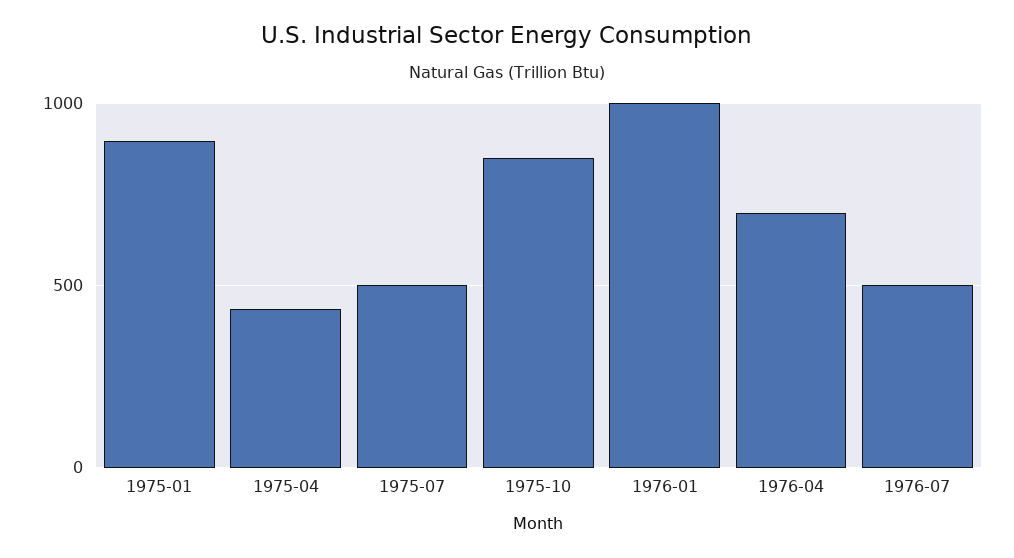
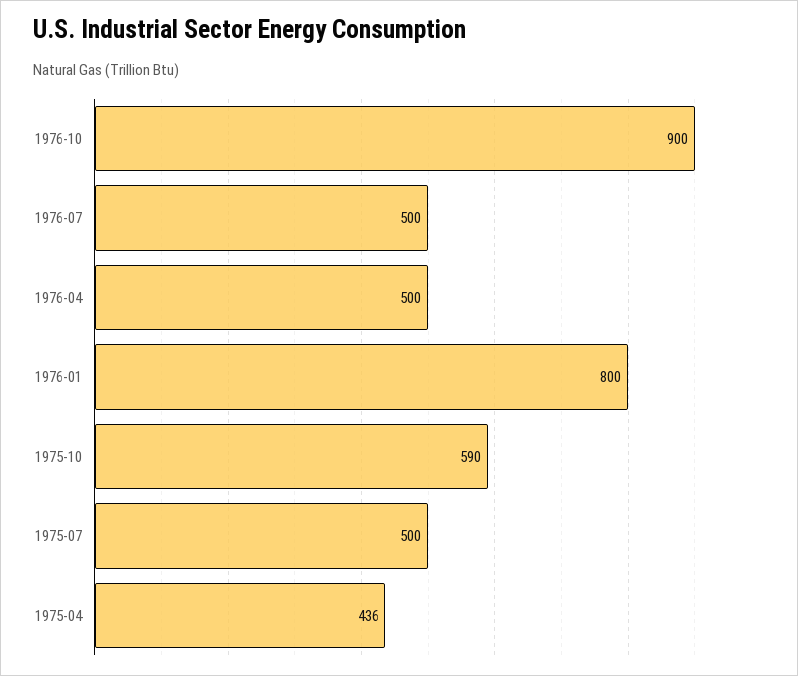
1975-01: 900 -> none
1975-10: 850 -> 590
1976-01: 1000 -> 800
1976-04: 700 -> 500
1976-10: none -> 900

